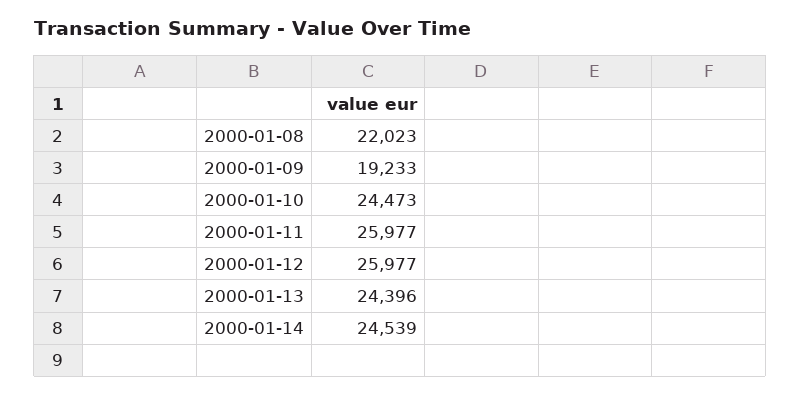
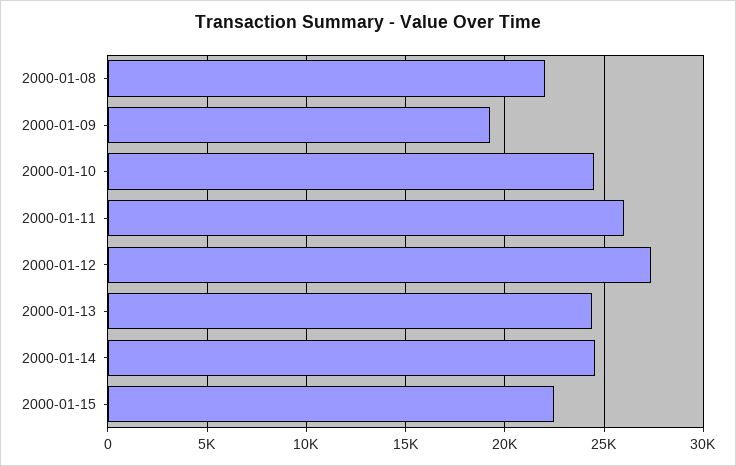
2000-01-12: 25977 -> 27500
2000-01-15: none -> 22500

